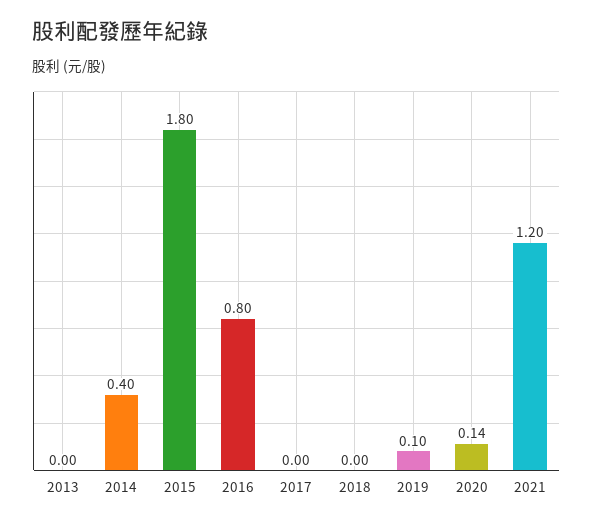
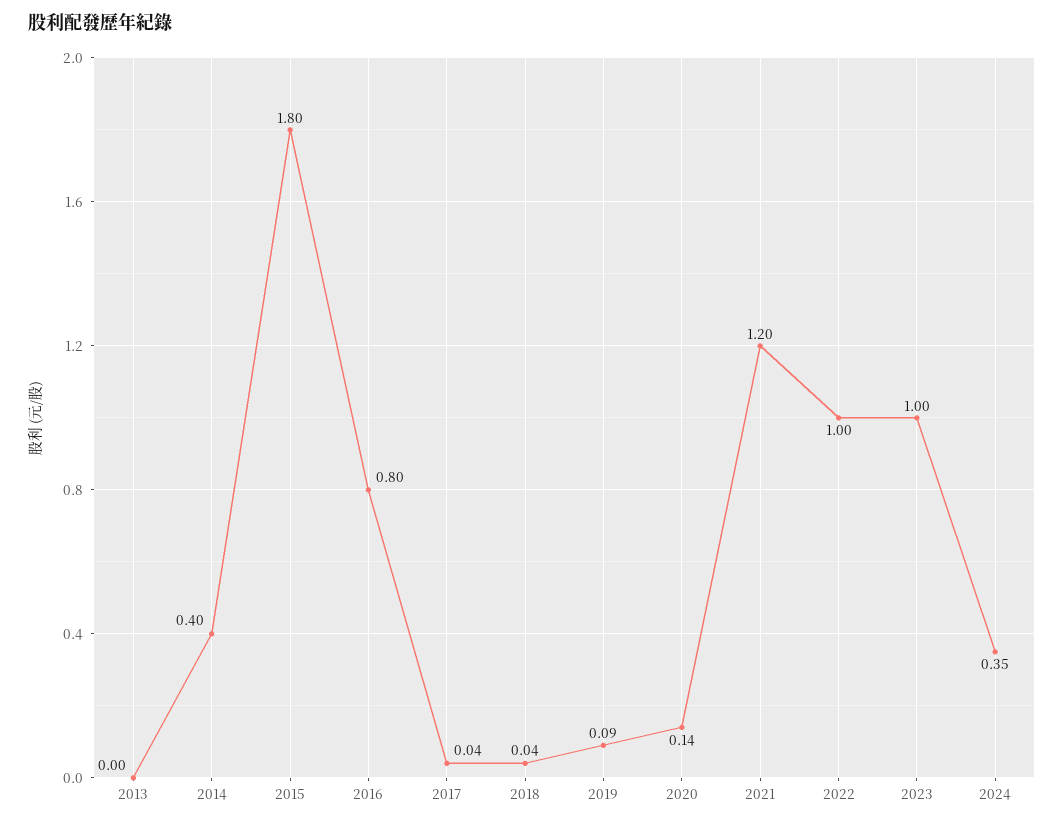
2017: 0 -> 0.04
2018: 0 -> 0.04
2019: 0.1 -> 0.09
2022: none -> 1
2023: none -> 1
2024: none -> 0.35

